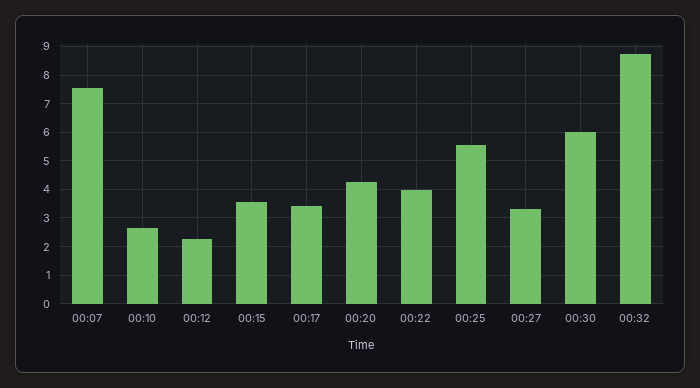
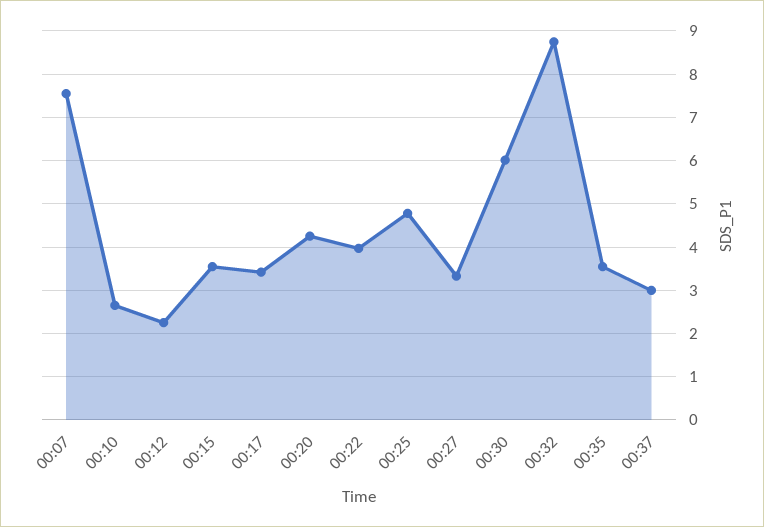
00:25: 5.5 -> 4.8
00:35: none -> 3.6
00:37: none -> 3

